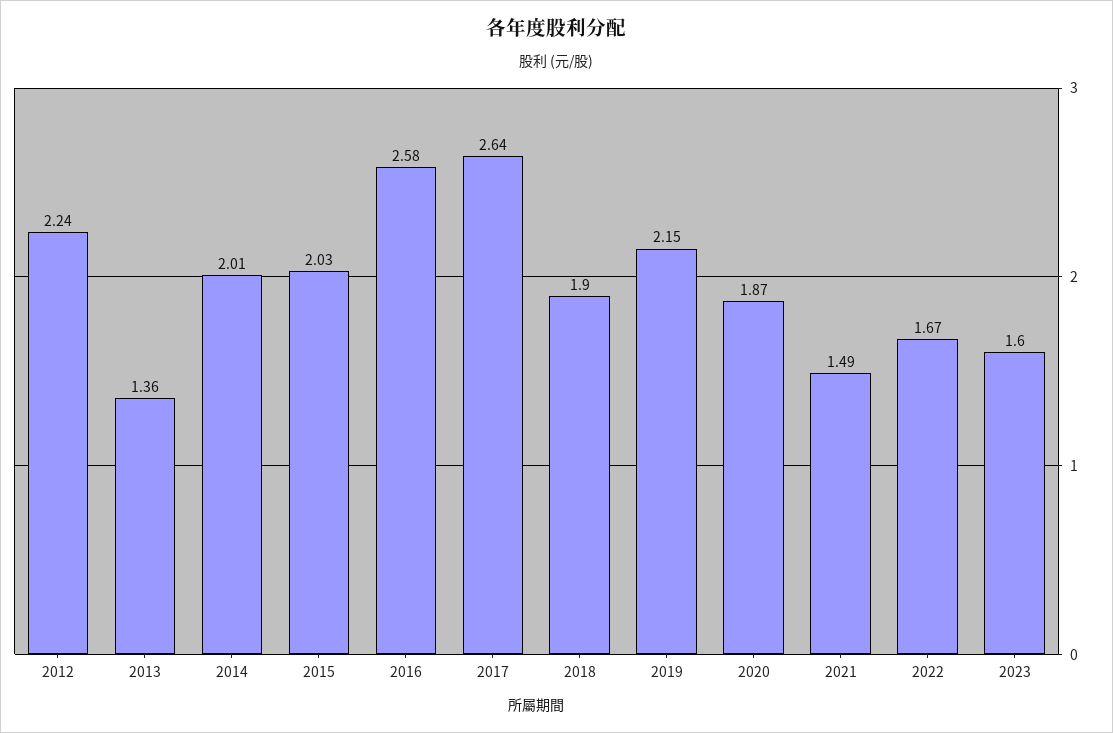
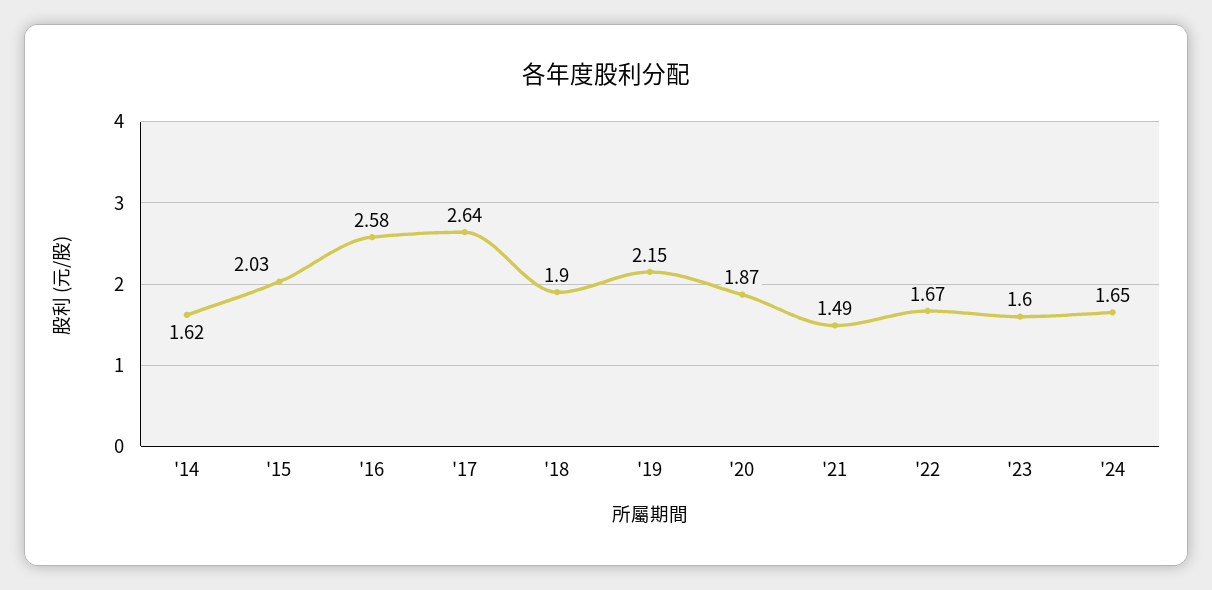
2012: 2.24 -> none
2013: 1.36 -> none
2014: 2.01 -> 1.62
'24: none -> 1.65

